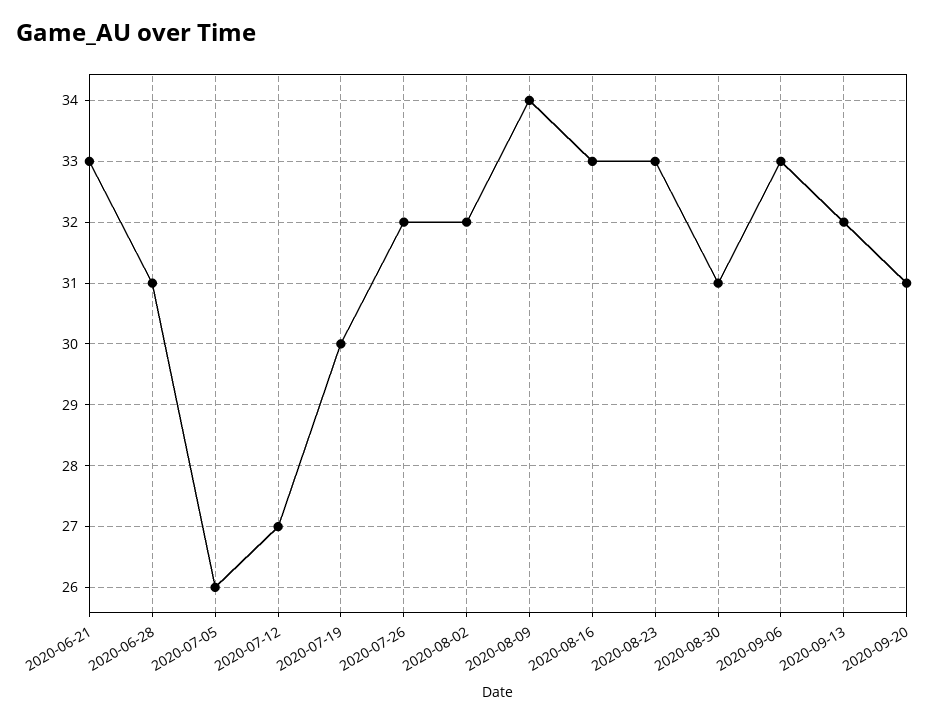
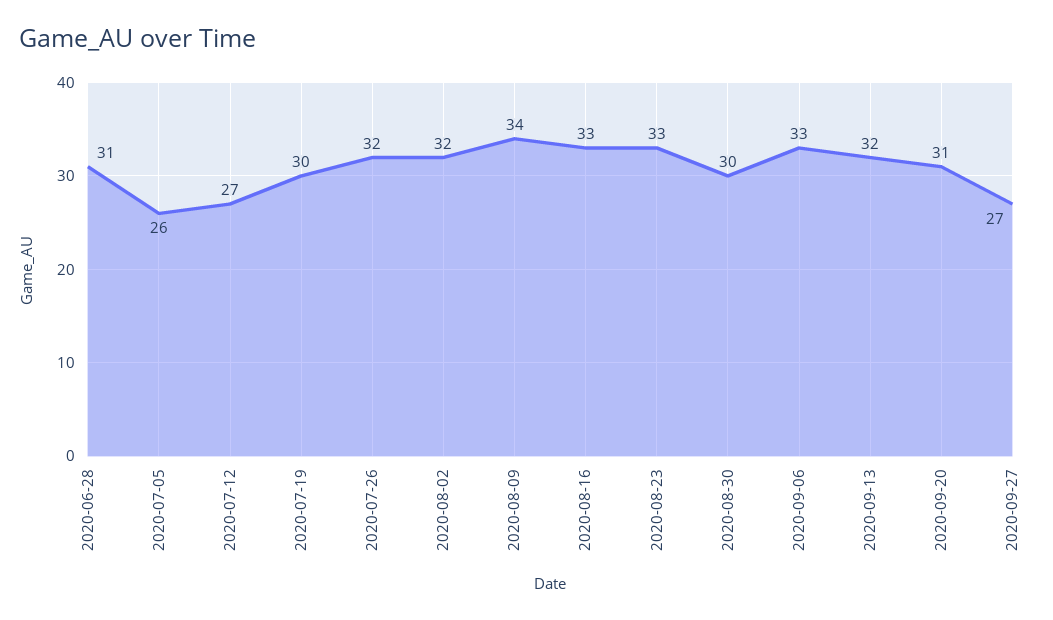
2020-06-21: 33 -> none
2020-08-30: 31 -> 30
2020-09-27: none -> 27

